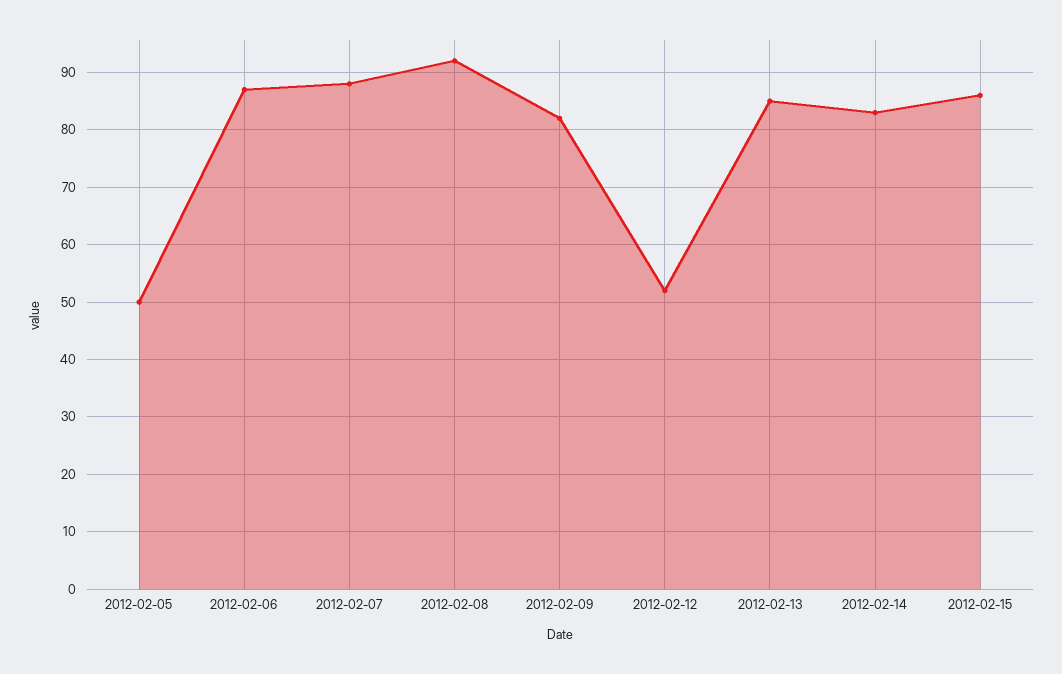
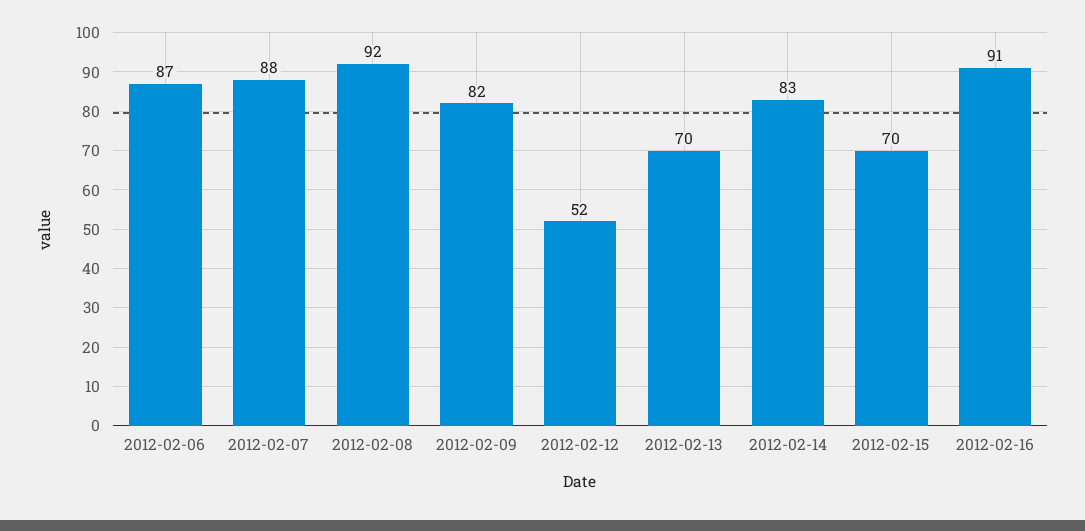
2012-02-05: 50 -> none
2012-02-13: 85 -> 70
2012-02-15: 85 -> 70
2012-02-16: none -> 91

